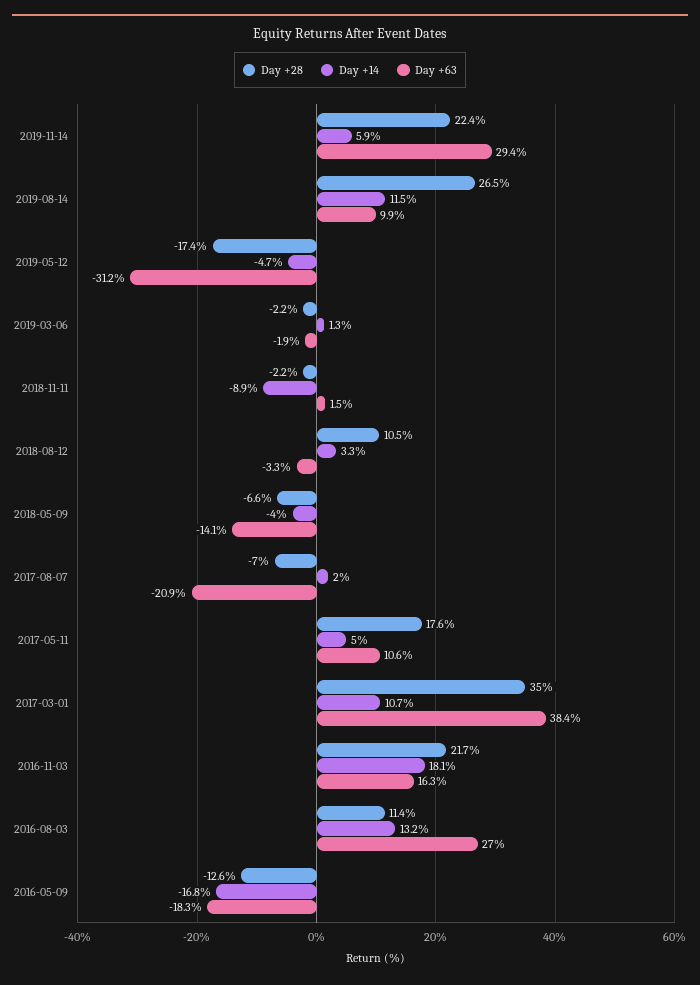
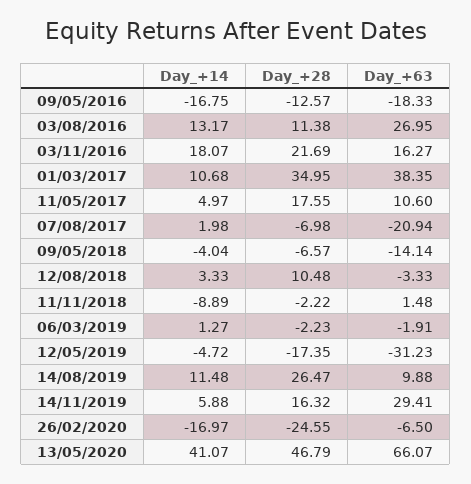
Day +28, 2019-11-14: 22.4 -> 16.32
Day +14, 26/02/2020: none -> -16.97
Day +28, 26/02/2020: none -> -24.55
Day +63, 26/02/2020: none -> -6.5
Day +14, 13/05/2020: none -> 41.07
Day +28, 13/05/2020: none -> 46.79
Day +63, 13/05/2020: none -> 66.07

